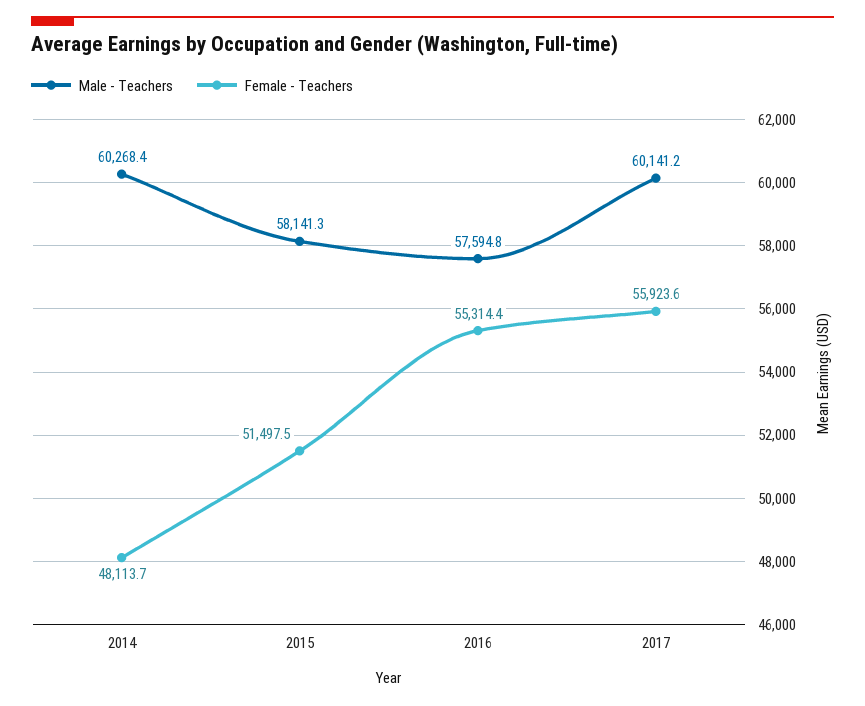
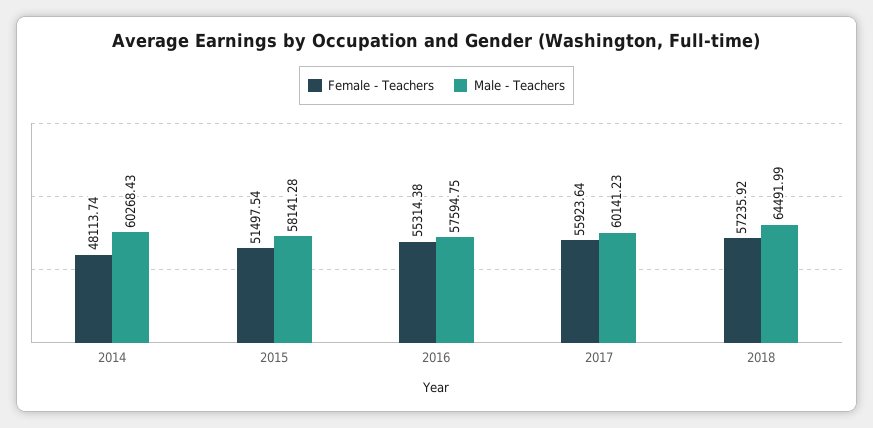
Female - Teachers, 2018: none -> 57235.92
Male - Teachers, 2018: none -> 64491.99

